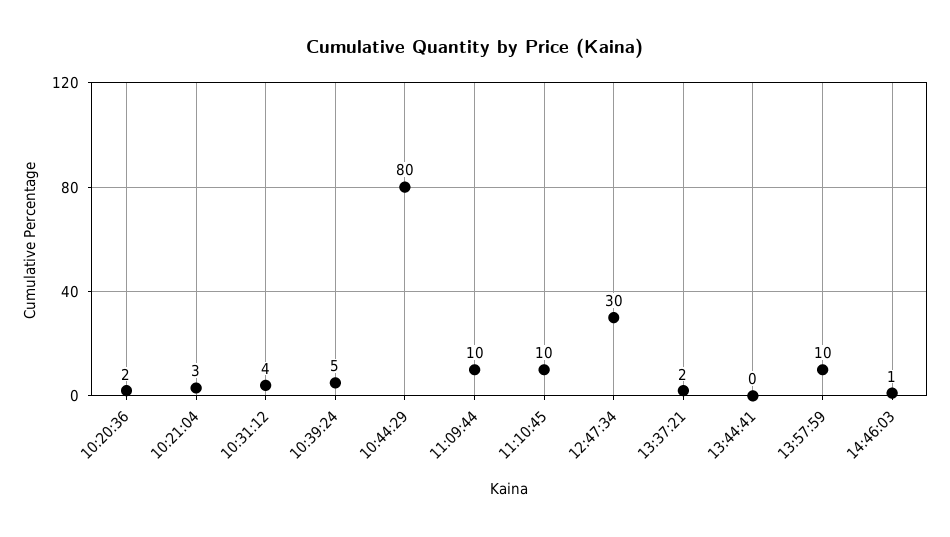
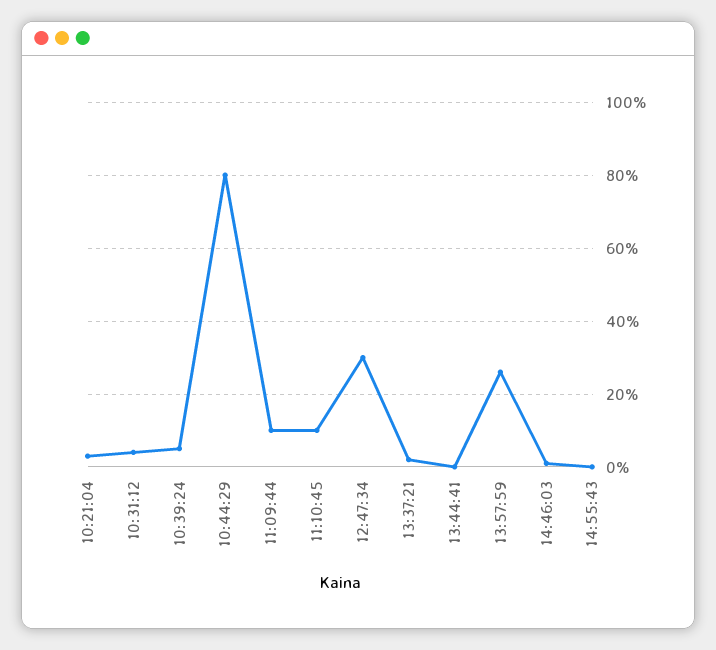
10:20:36: 2 -> none
13:57:59: 10 -> 25
14:55:43: none -> 0

